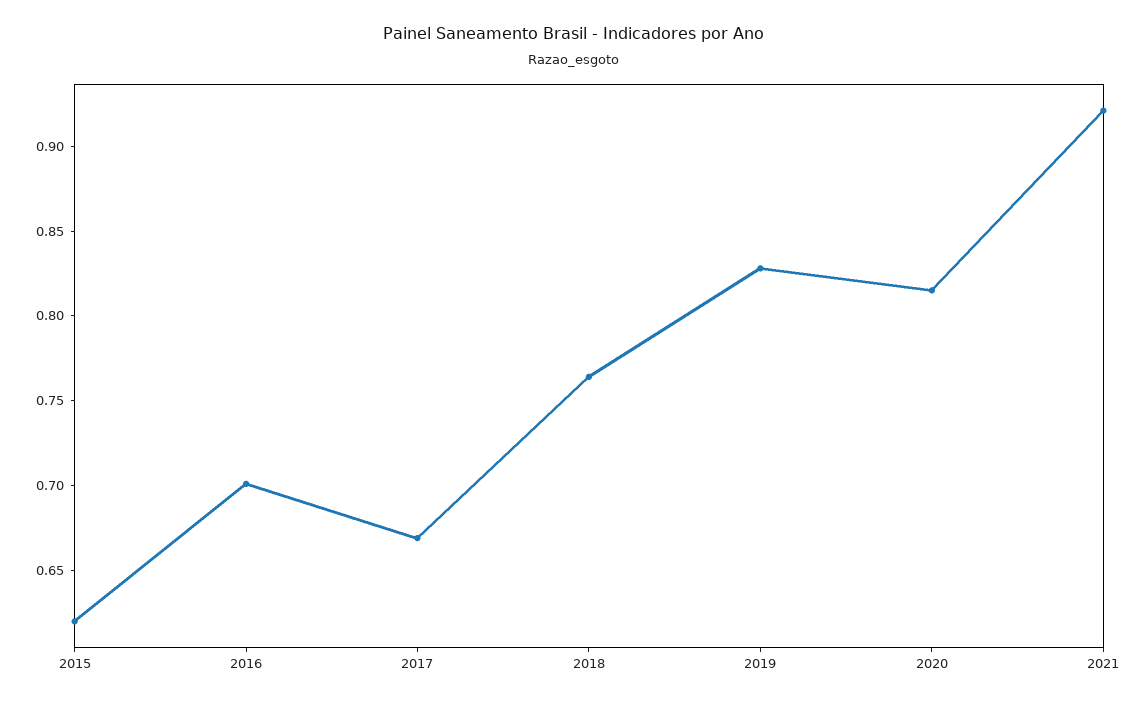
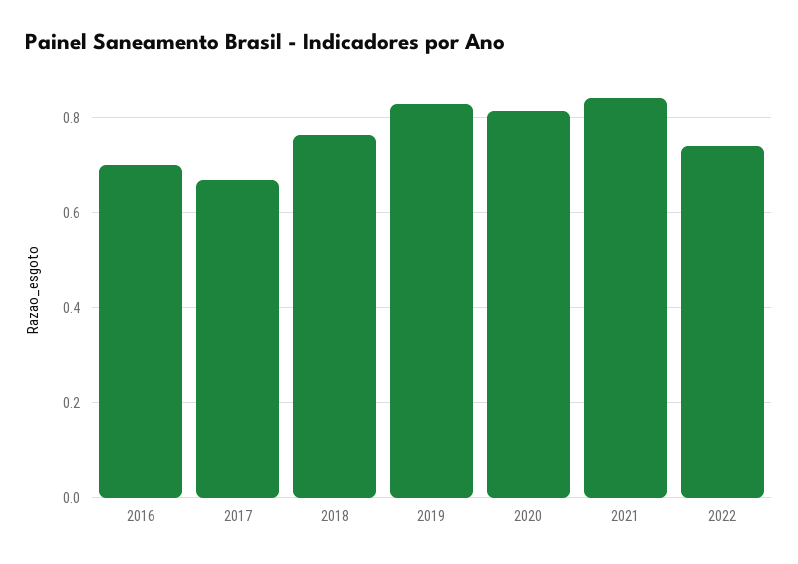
2015: 0.62 -> none
2021: 0.92 -> 0.84
2022: none -> 0.74

